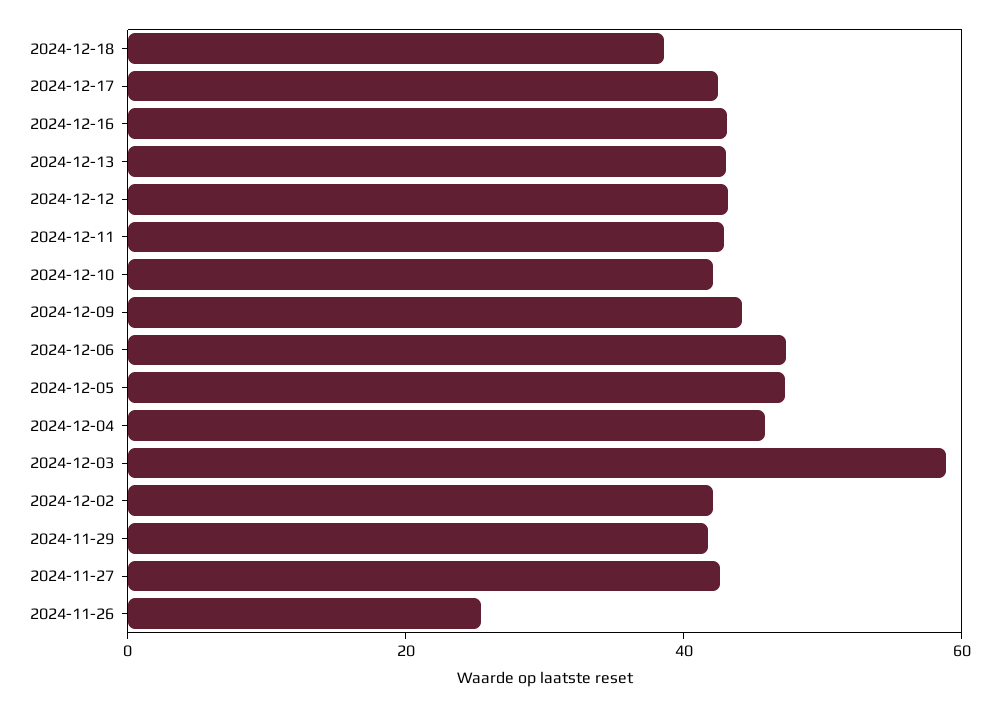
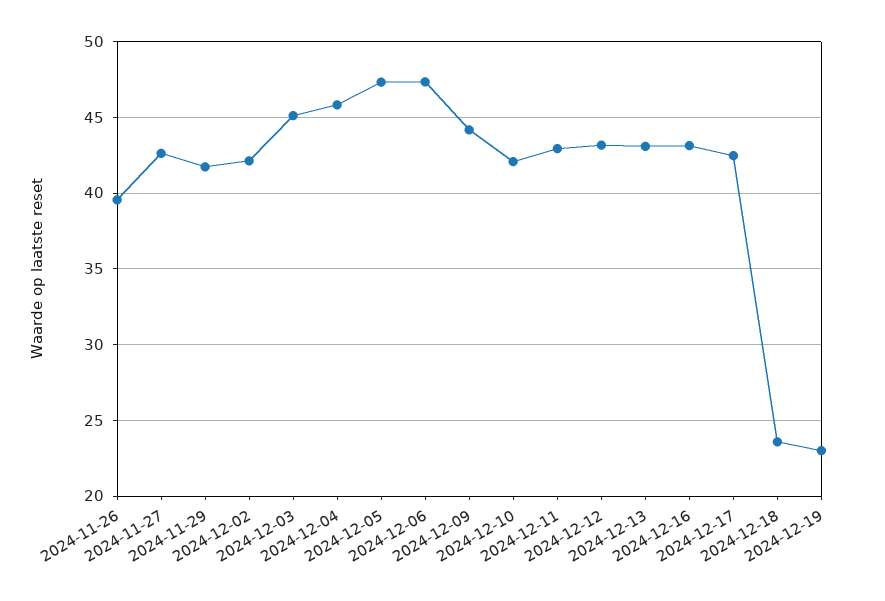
2024-12-18: 40 -> 23.5
2024-12-03: 60 -> 45
2024-11-26: 25 -> 39.5
2024-12-19: none -> 23

